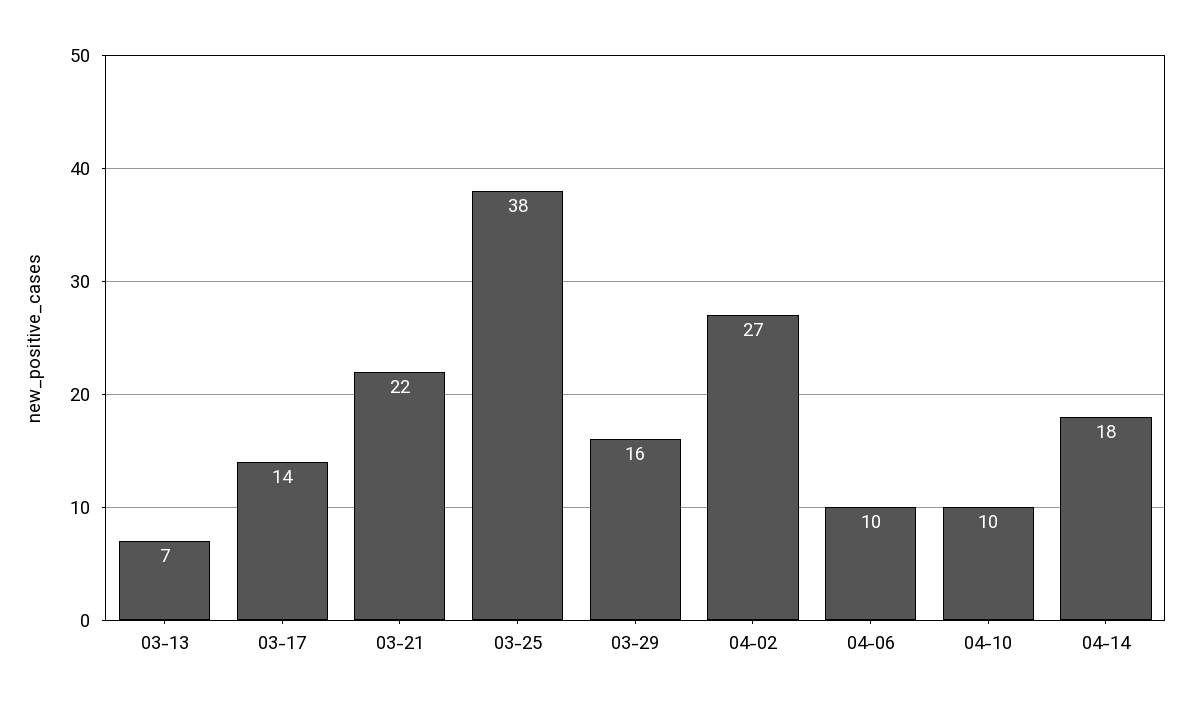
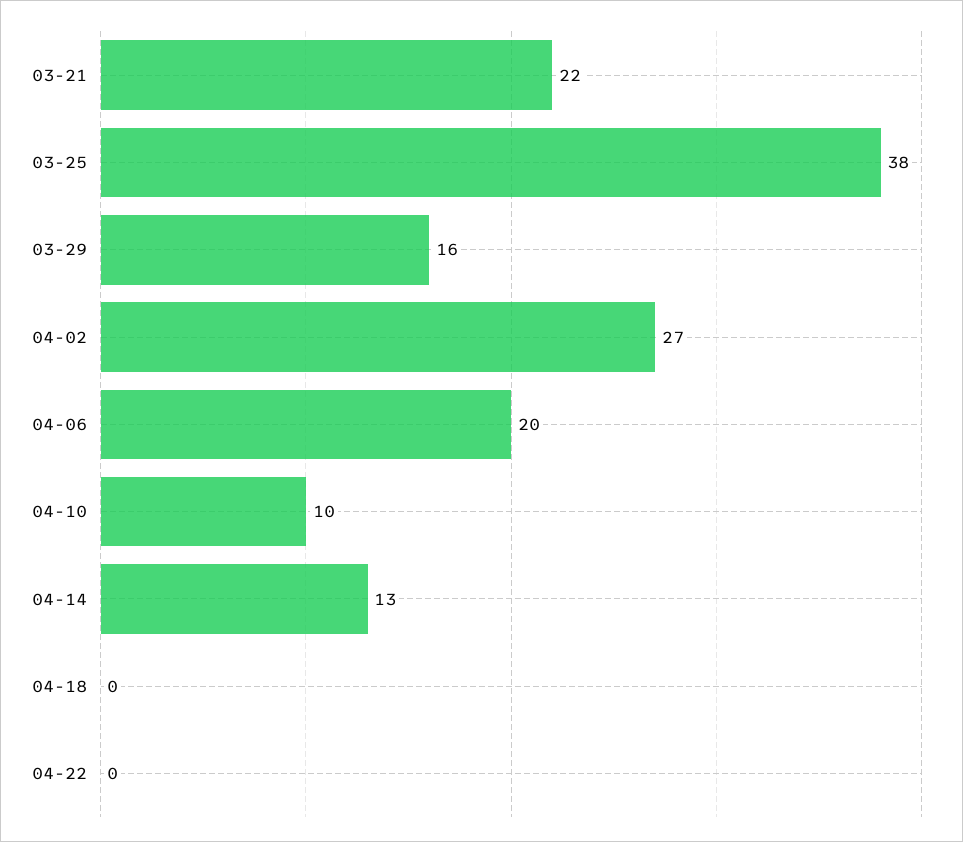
03-13: 7 -> none
03-17: 14 -> none
04-06: 10 -> 20
04-14: 18 -> 13
04-18: none -> 0
04-22: none -> 0

